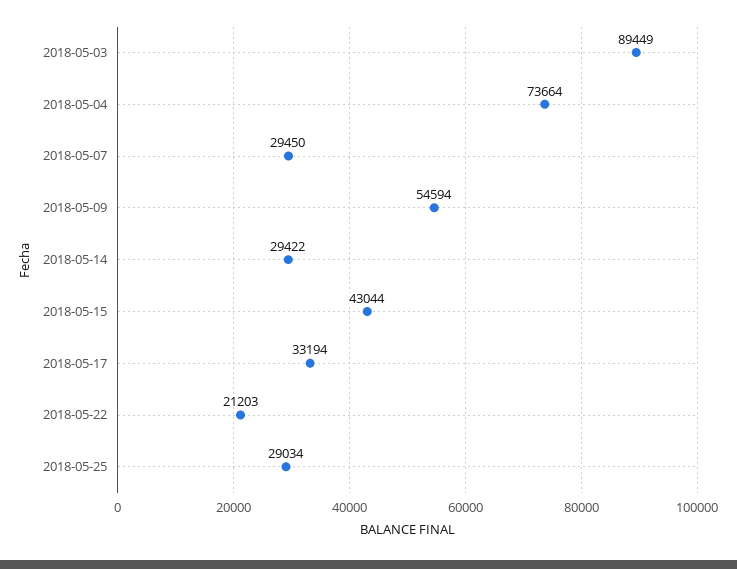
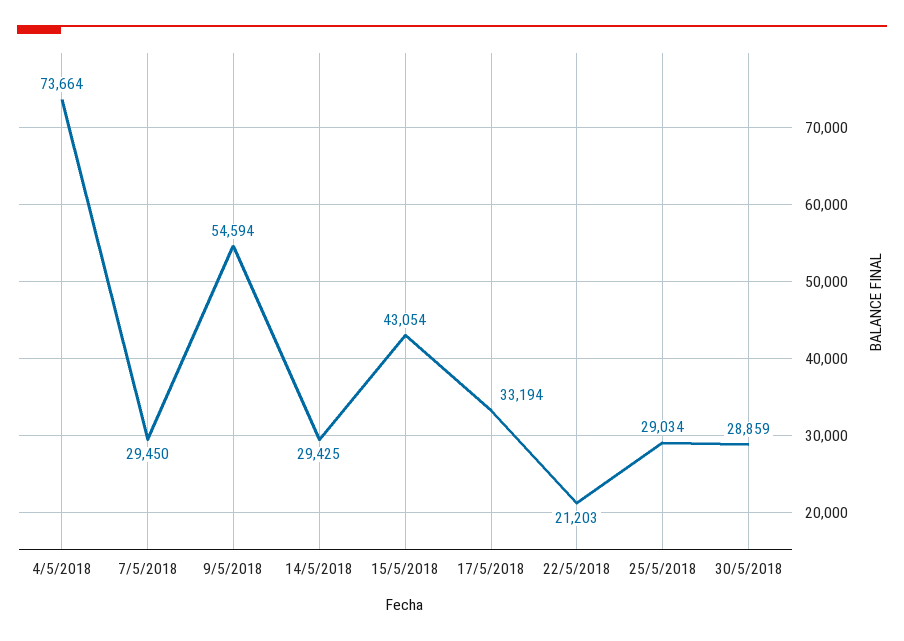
2018-05-03: 89449 -> none
2018-05-14: 29422 -> 29425
2018-05-15: 43044 -> 43054
30/5/2018: none -> 28859

